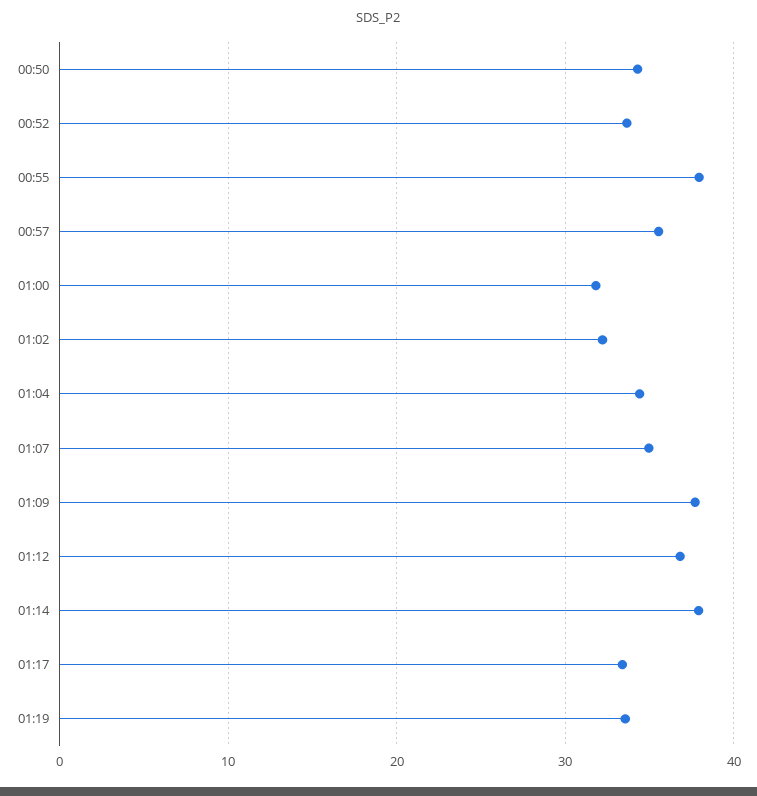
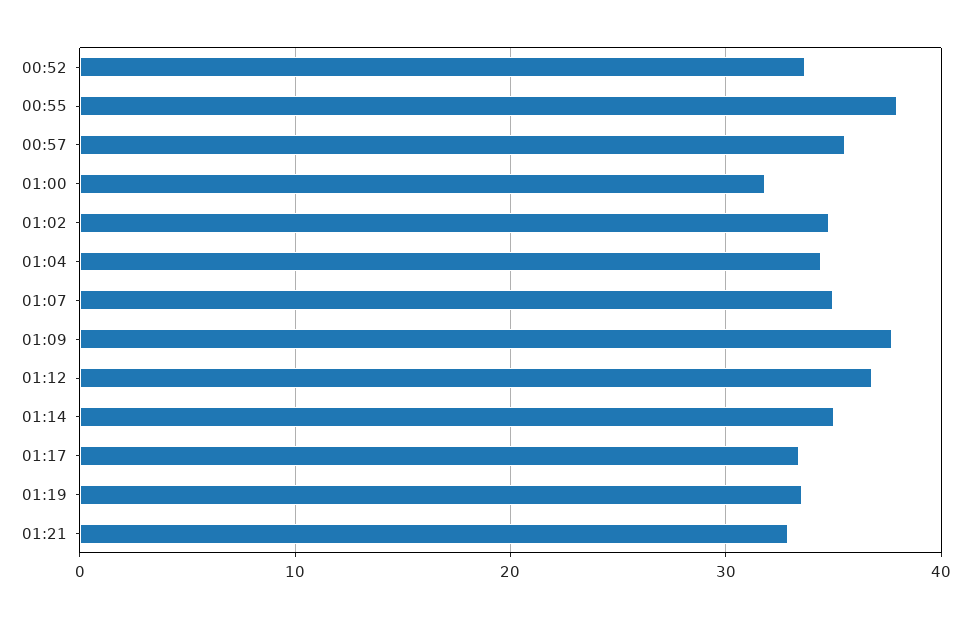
00:50: 34 -> none
01:02: 32 -> 35
01:14: 38 -> 35
01:21: none -> 33

